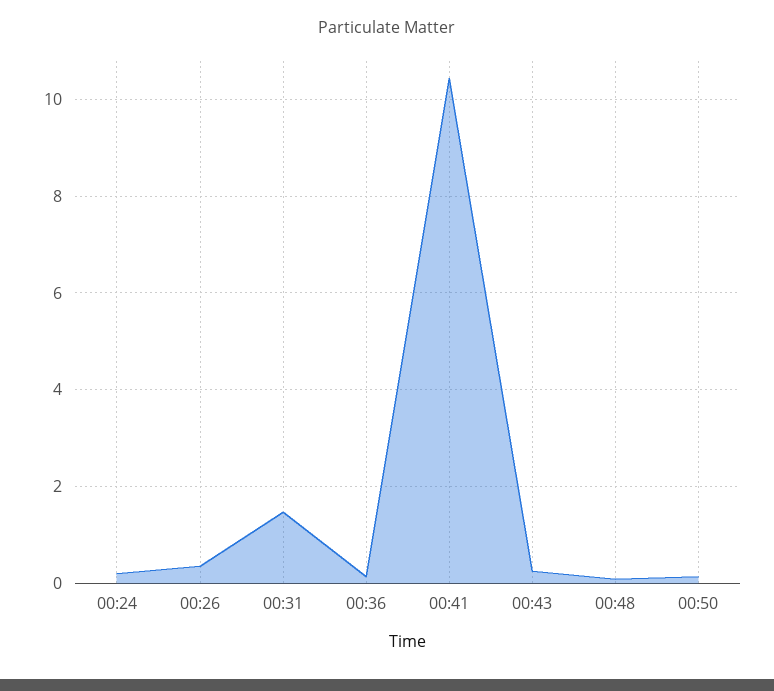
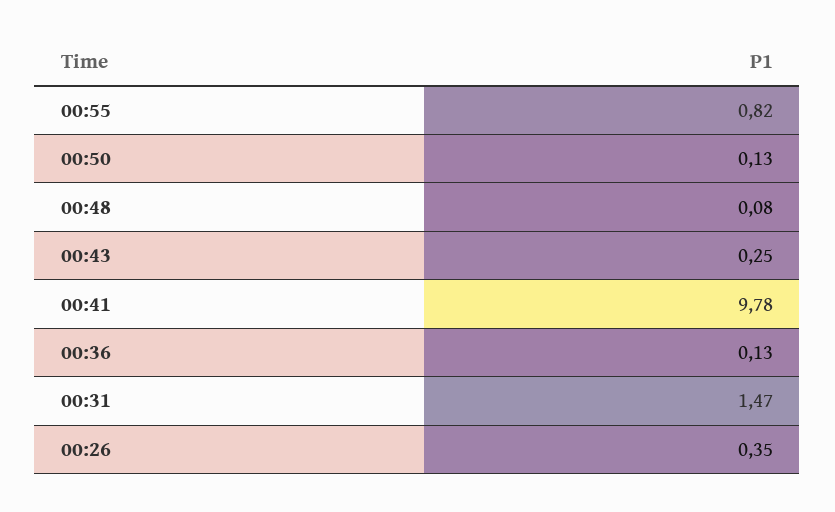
00:24: 0.2 -> none
00:41: 10.4 -> 9.78
00:55: none -> 0.82

